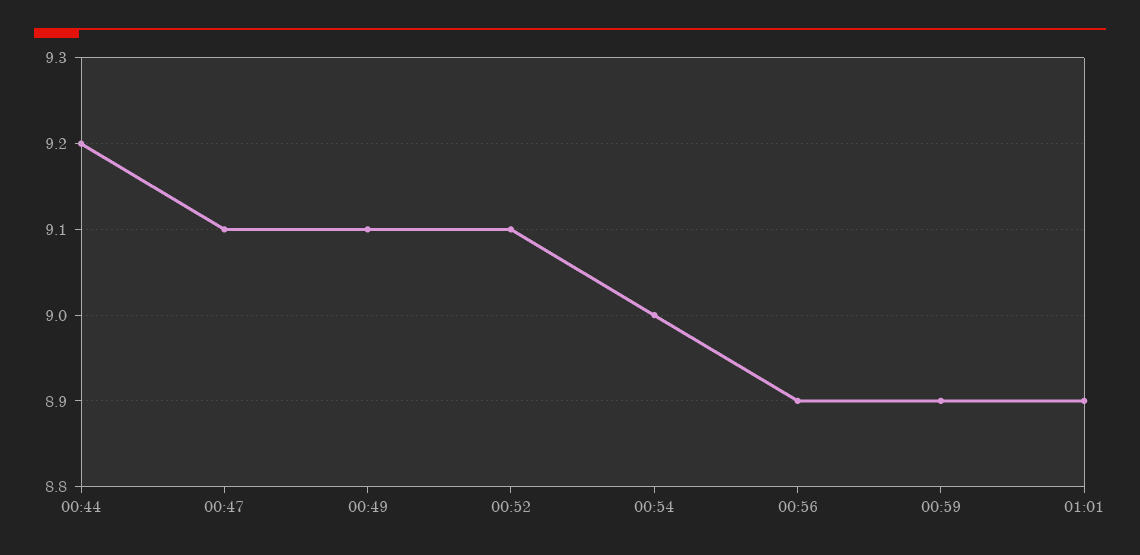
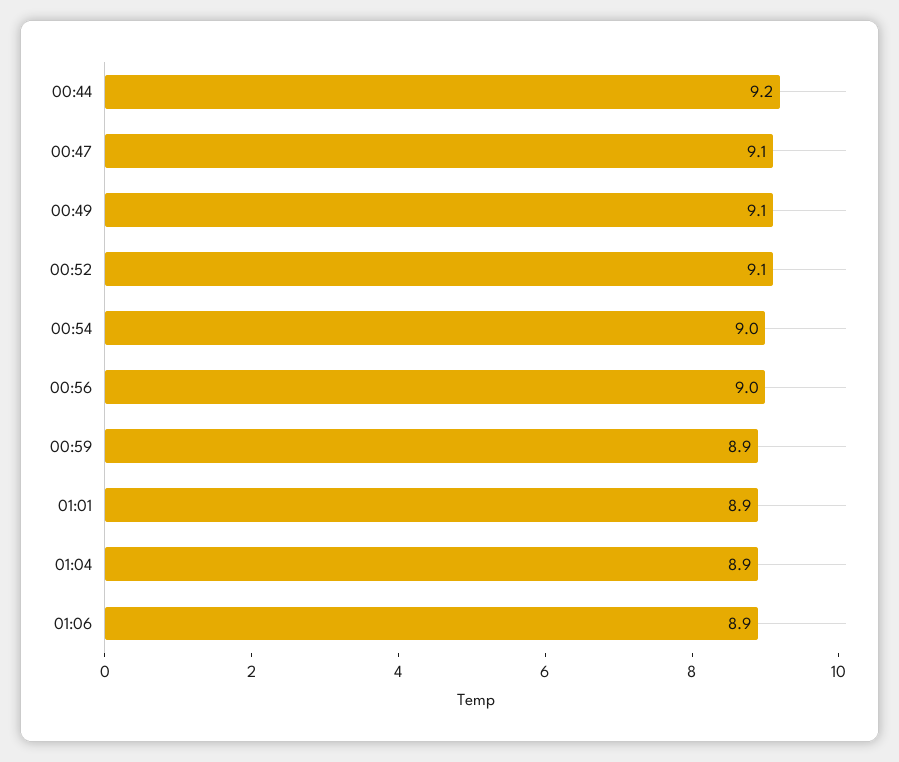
00:56: 8.9 -> 9
01:04: none -> 8.9
01:06: none -> 8.9

